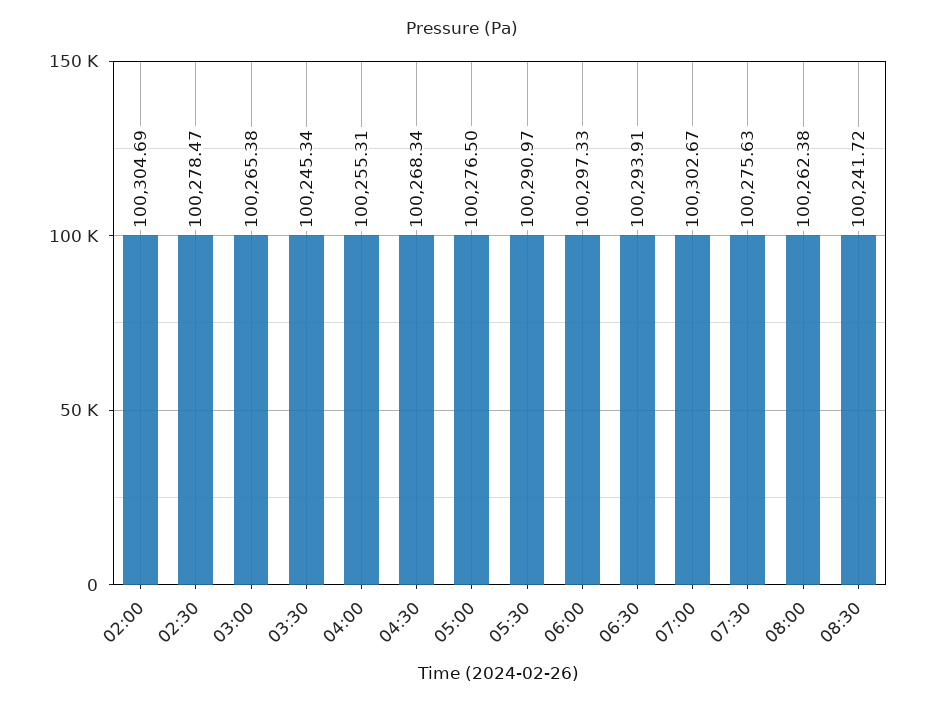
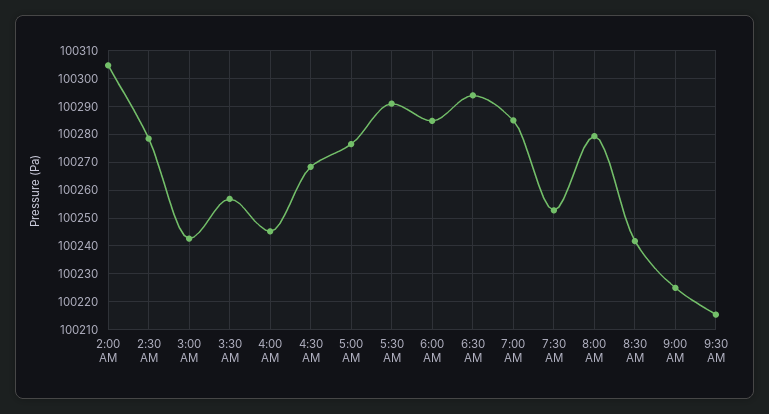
03:00: 100265.38 -> 100242.5
03:30: 100245.34 -> 100257.5
04:00: 100255.31 -> 100245
06:00: 100297.33 -> 100285
07:00: 100302.67 -> 100285
07:30: 100275.63 -> 100252.5
08:00: 100262.38 -> 100280
9:00 AM: none -> 100225
9:30 AM: none -> 100215

